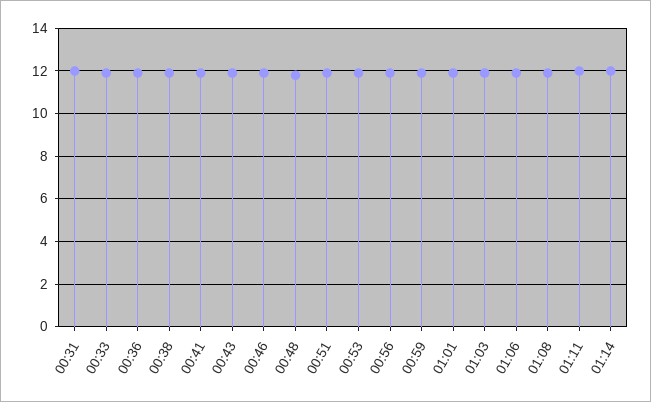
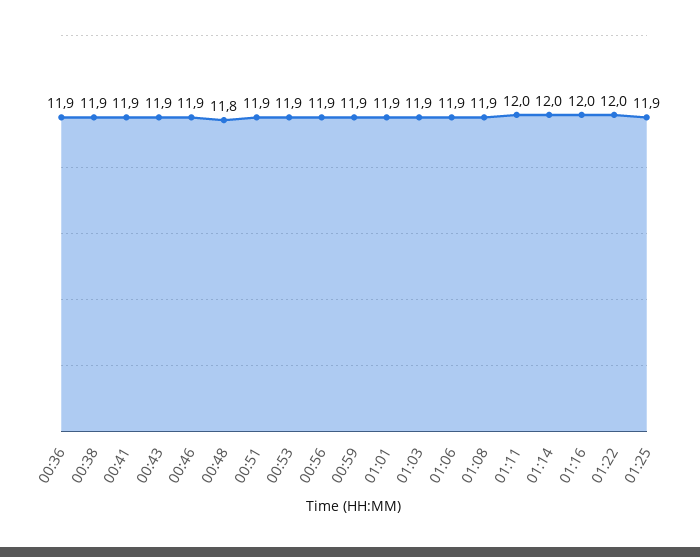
00:31: 12 -> none
00:33: 12 -> none
01:16: none -> 12
01:22: none -> 12
01:25: none -> 11.9

